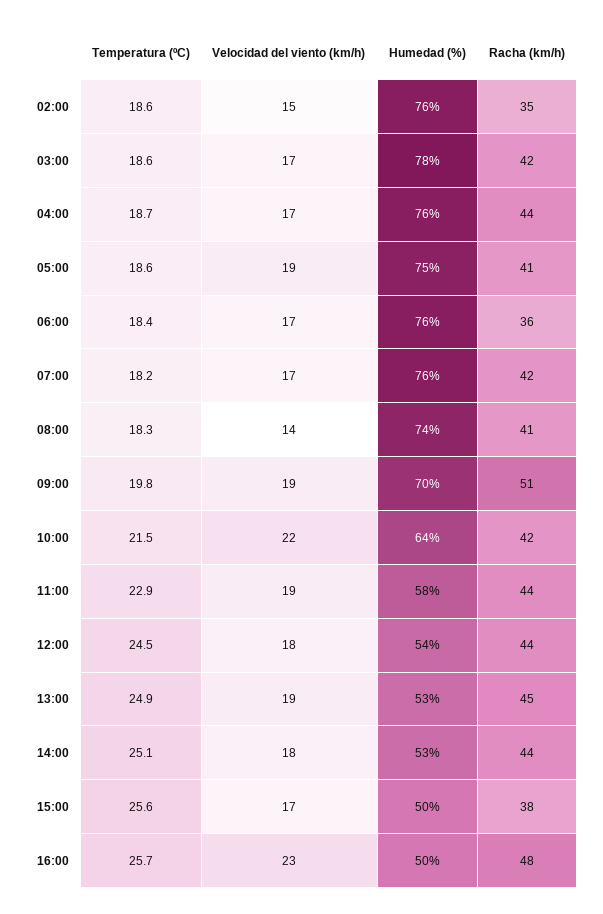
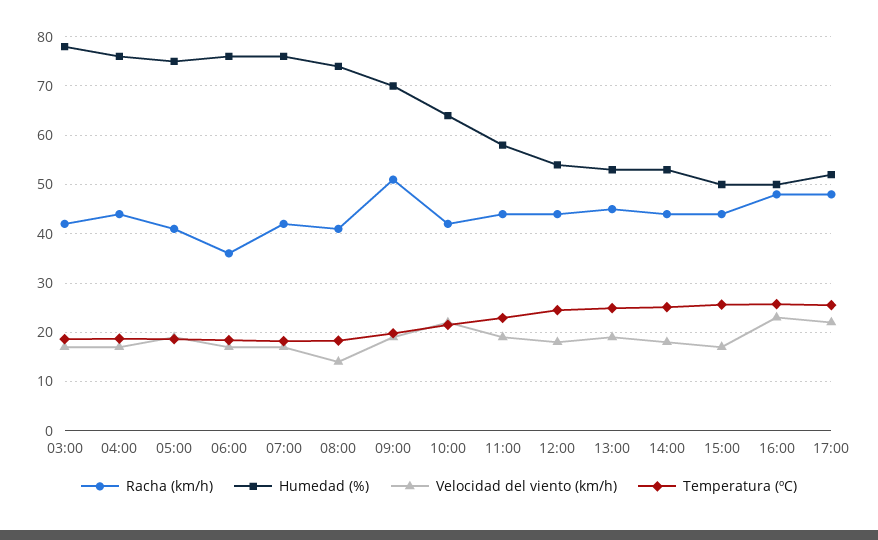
Temperatura (ºC), 02:00: 18.6 -> none
Velocidad del viento (km/h), 02:00: 15 -> none
Humedad (%), 02:00: 76 -> none
Racha (km/h), 02:00: 35 -> none
Racha (km/h), 15:00: 38 -> 44
Racha (km/h), 17:00: none -> 48
Humedad (%), 17:00: none -> 52
Velocidad del viento (km/h), 17:00: none -> 22
Temperatura (ºC), 17:00: none -> 26

